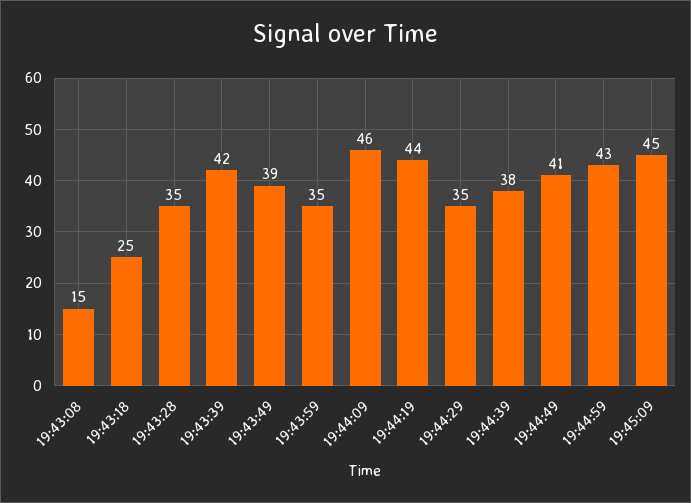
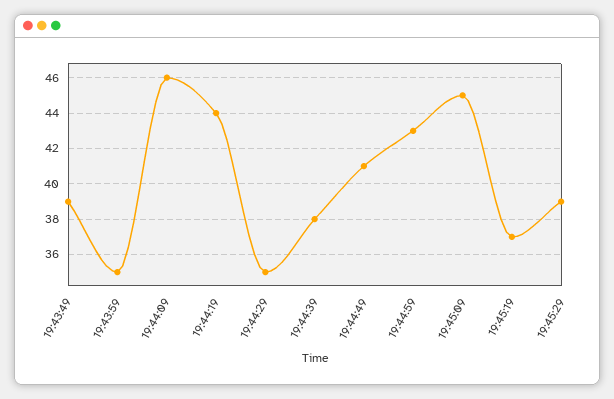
19:43:08: 15 -> none
19:43:18: 25 -> none
19:43:28: 35 -> none
19:43:39: 42 -> none
19:45:19: none -> 37
19:45:29: none -> 39

